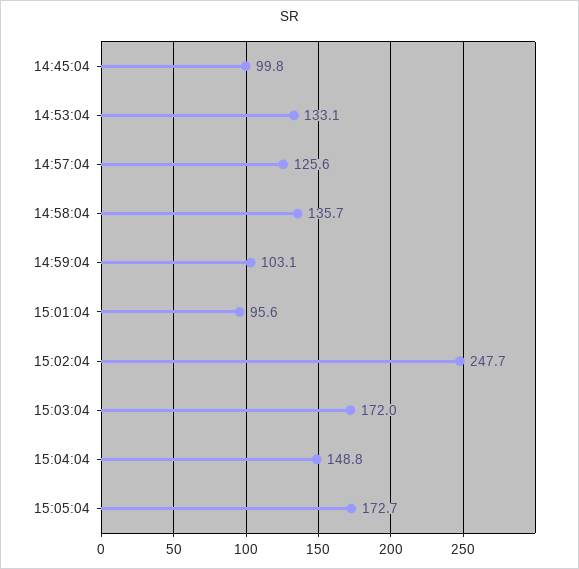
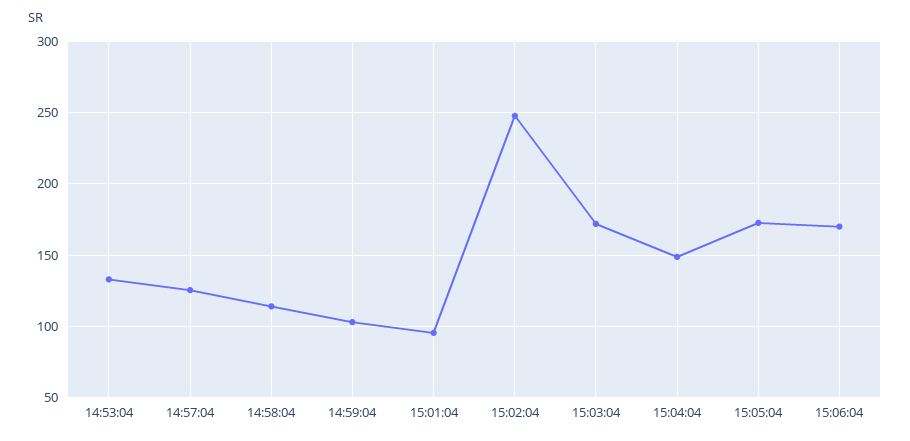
14:45:04: 99.8 -> none
14:58:04: 135.7 -> 115
15:06:04: none -> 170

